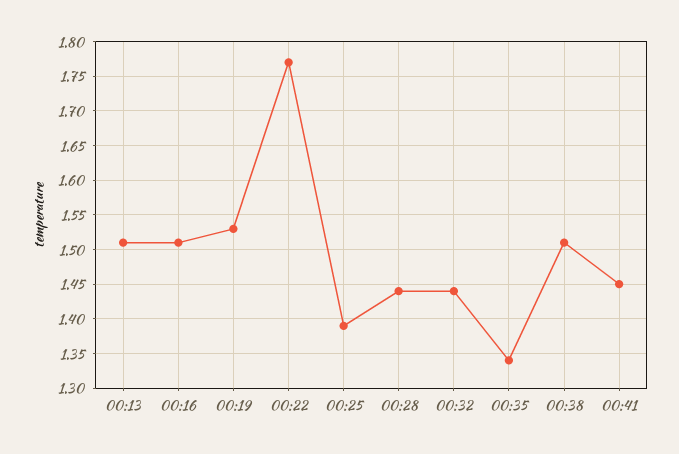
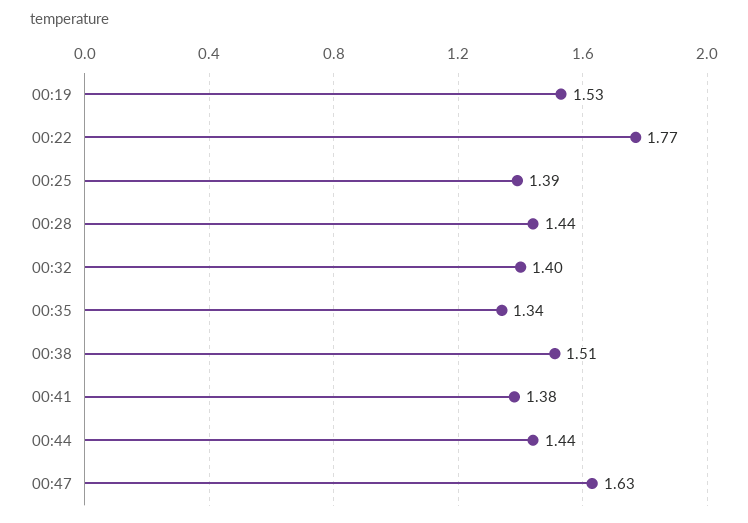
00:13: 1.51 -> none
00:16: 1.51 -> none
00:32: 1.44 -> 1.4
00:41: 1.45 -> 1.38
00:44: none -> 1.44
00:47: none -> 1.63

